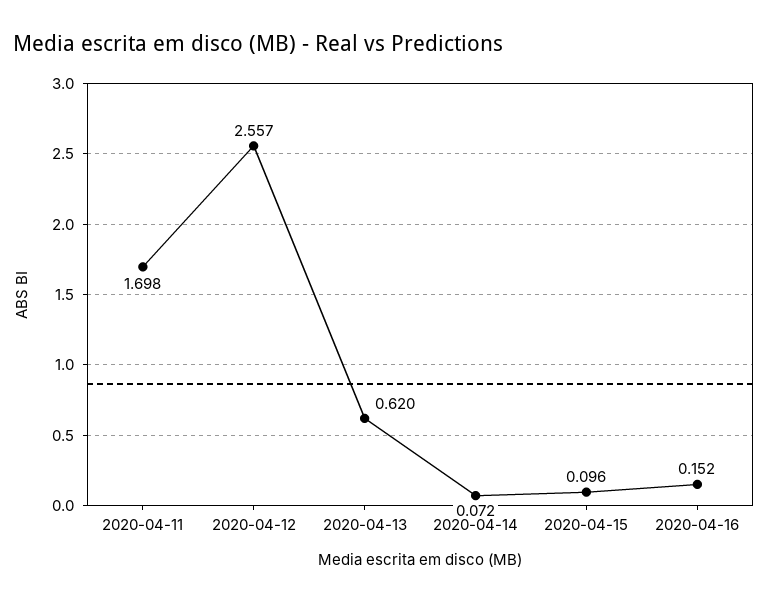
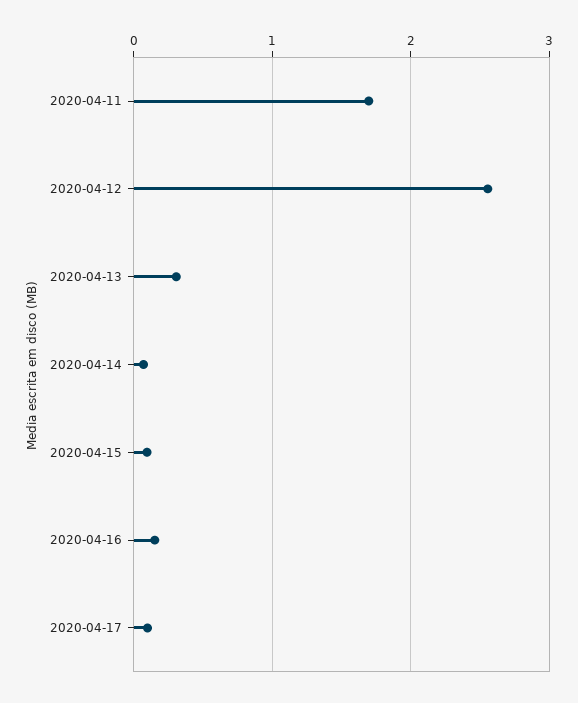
2020-04-13: 0.62 -> 0.3
2020-04-17: none -> 0.1

